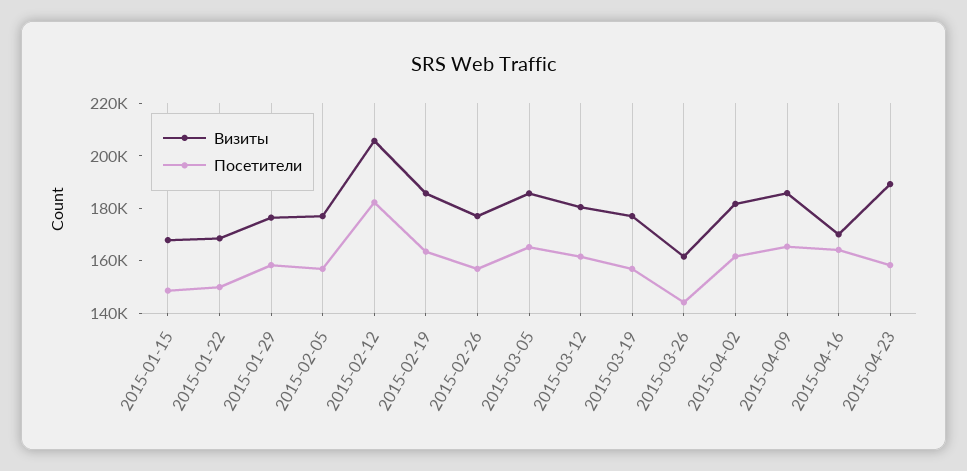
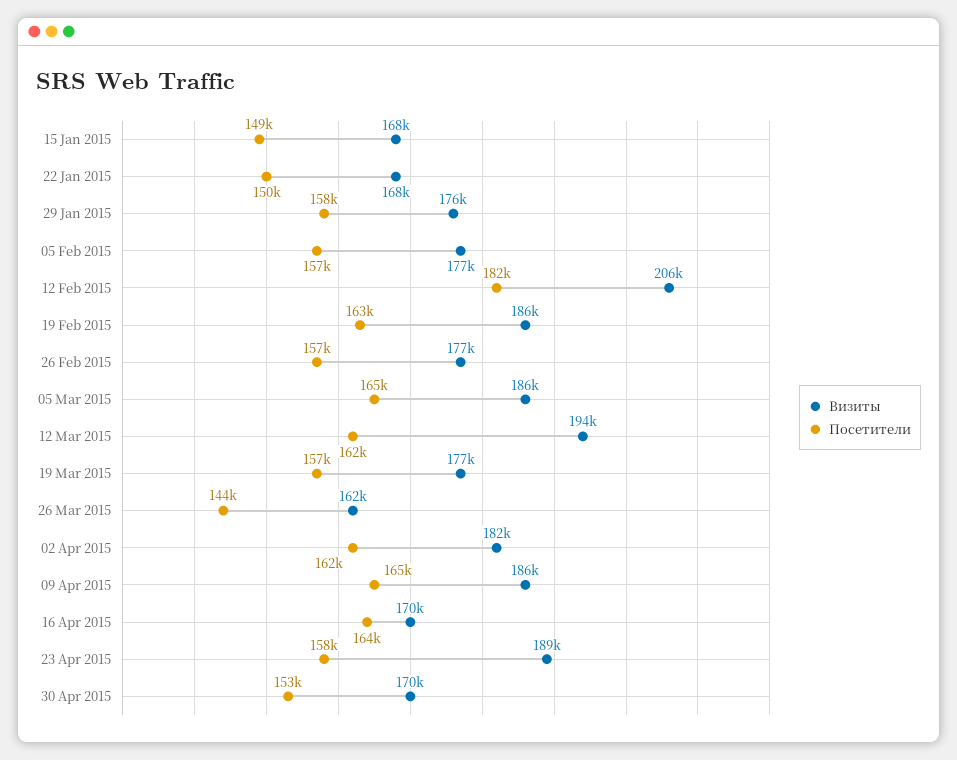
Визиты, 2015-03-12: 180000 -> 194000
Визиты, 30 Apr 2015: none -> 170000
Посетители, 30 Apr 2015: none -> 153000

